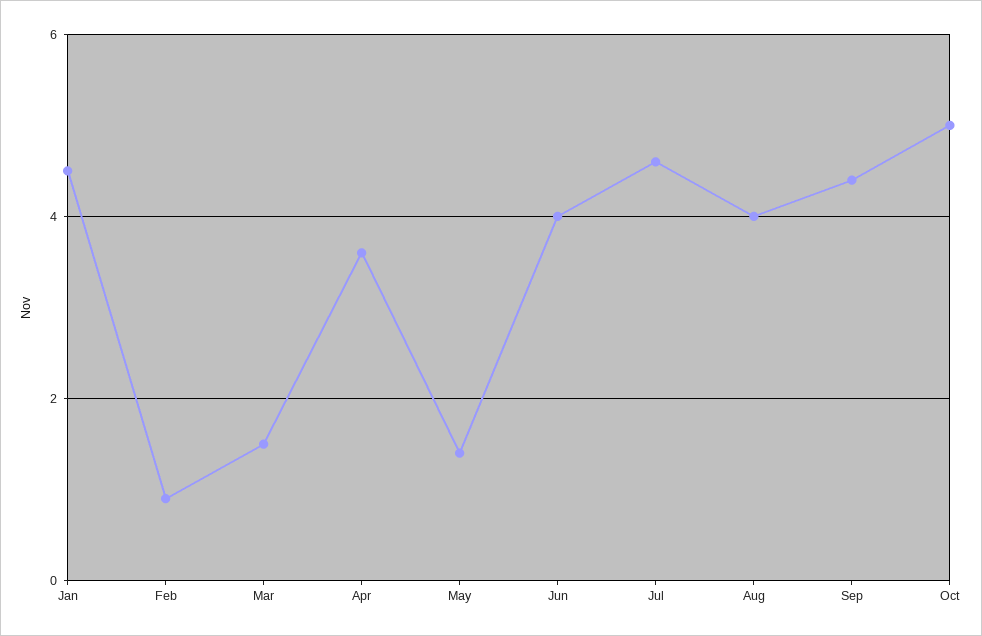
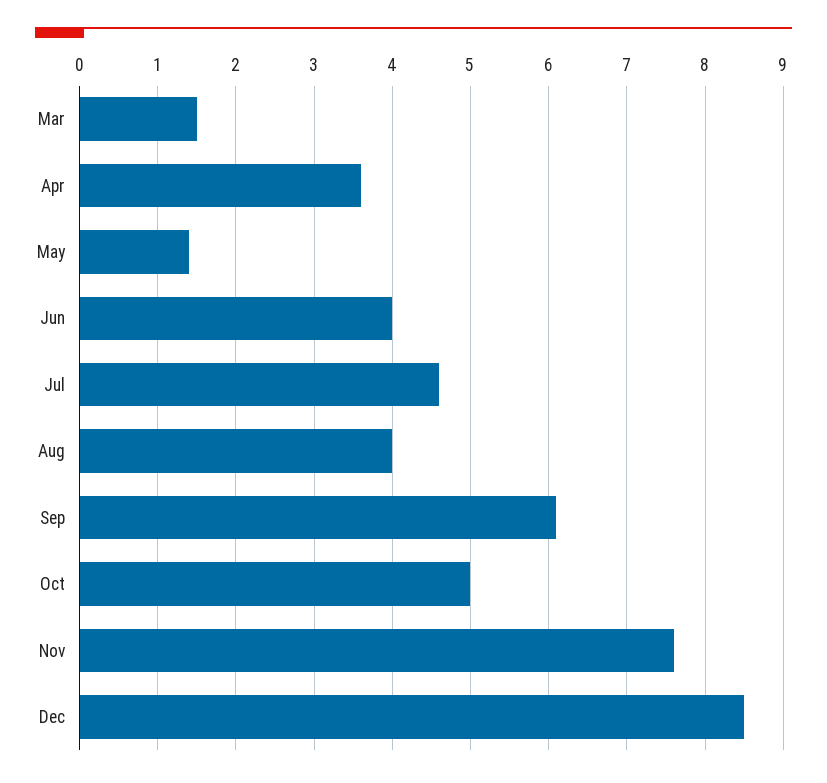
Jan: 4.5 -> none
Feb: 1 -> none
Sep: 4.5 -> 6.1
Nov: none -> 7.6
Dec: none -> 8.5

